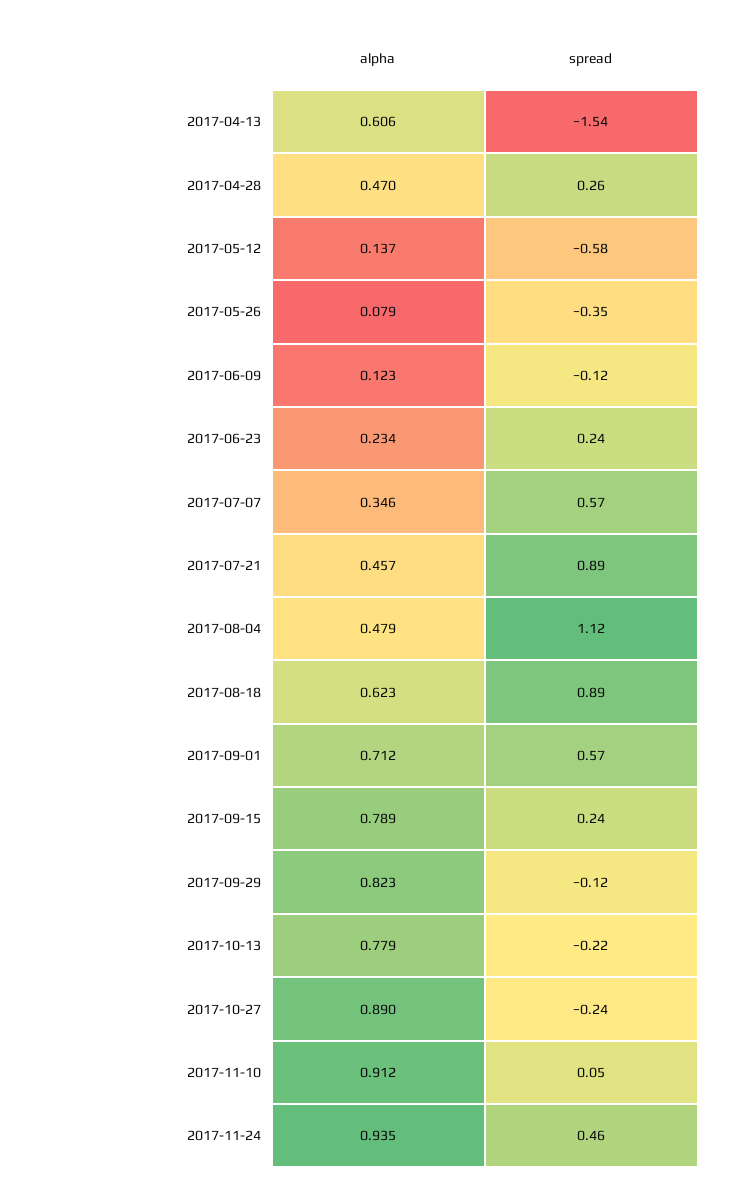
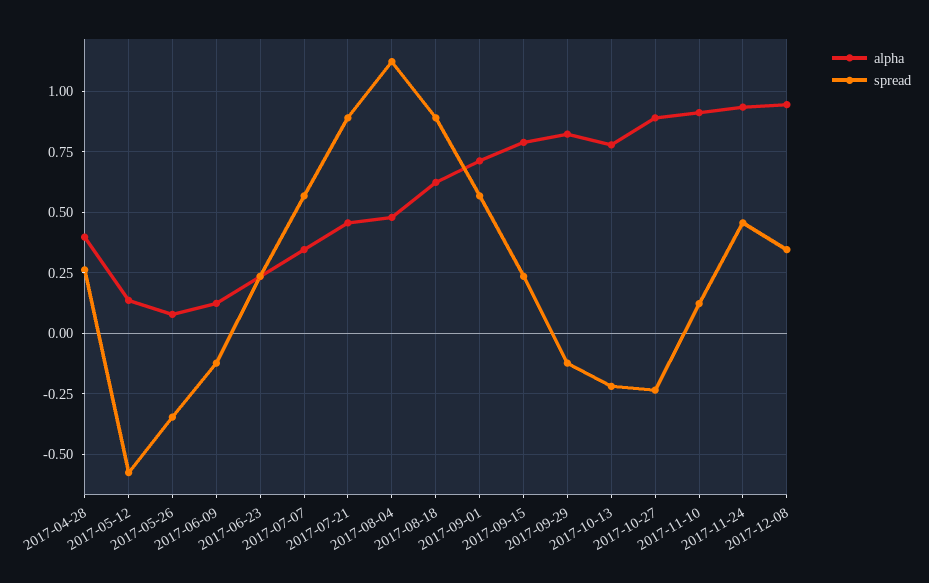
alpha, 2017-04-13: 0.606 -> none
spread, 2017-04-13: -1.54 -> none
alpha, 2017-04-28: 0.47 -> 0.4
spread, 2017-11-10: 0.05 -> 0.125
alpha, 2017-12-08: none -> 0.95
spread, 2017-12-08: none -> 0.35

